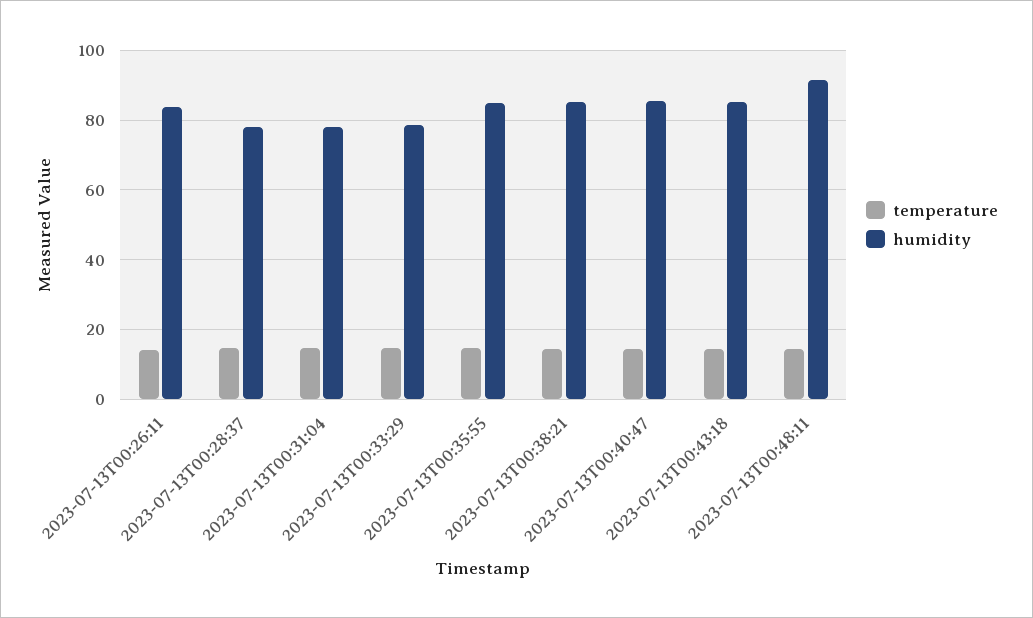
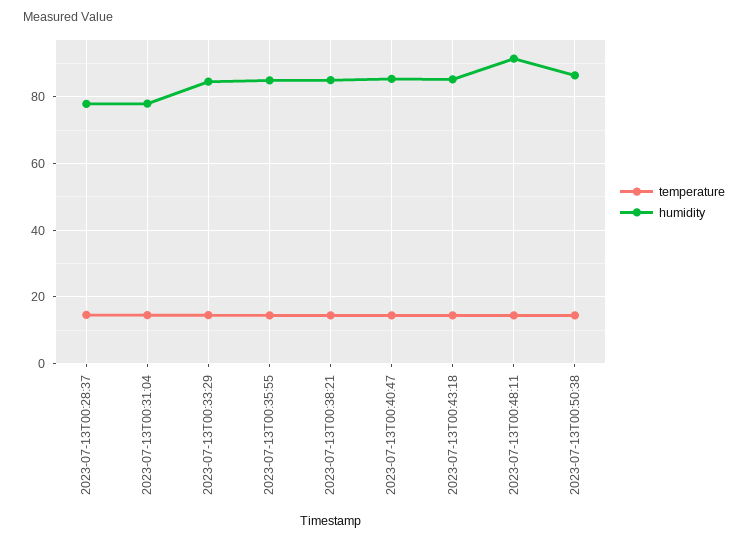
temperature, 2023-07-13T00:26:11: 14 -> none
humidity, 2023-07-13T00:26:11: 84 -> none
humidity, 2023-07-13T00:33:29: 78 -> 84
temperature, 2023-07-13T00:50:38: none -> 14
humidity, 2023-07-13T00:50:38: none -> 86

